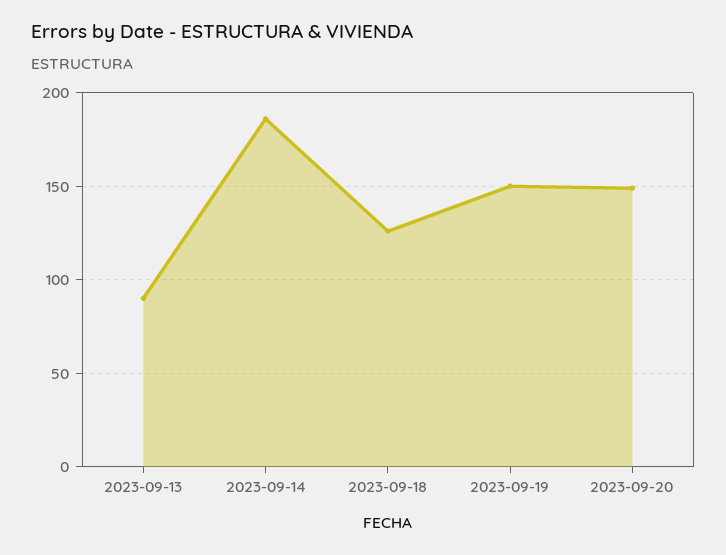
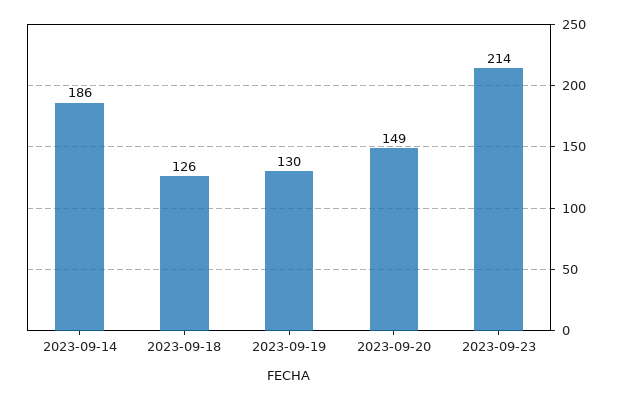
2023-09-13: 90 -> none
2023-09-19: 150 -> 130
2023-09-23: none -> 214

